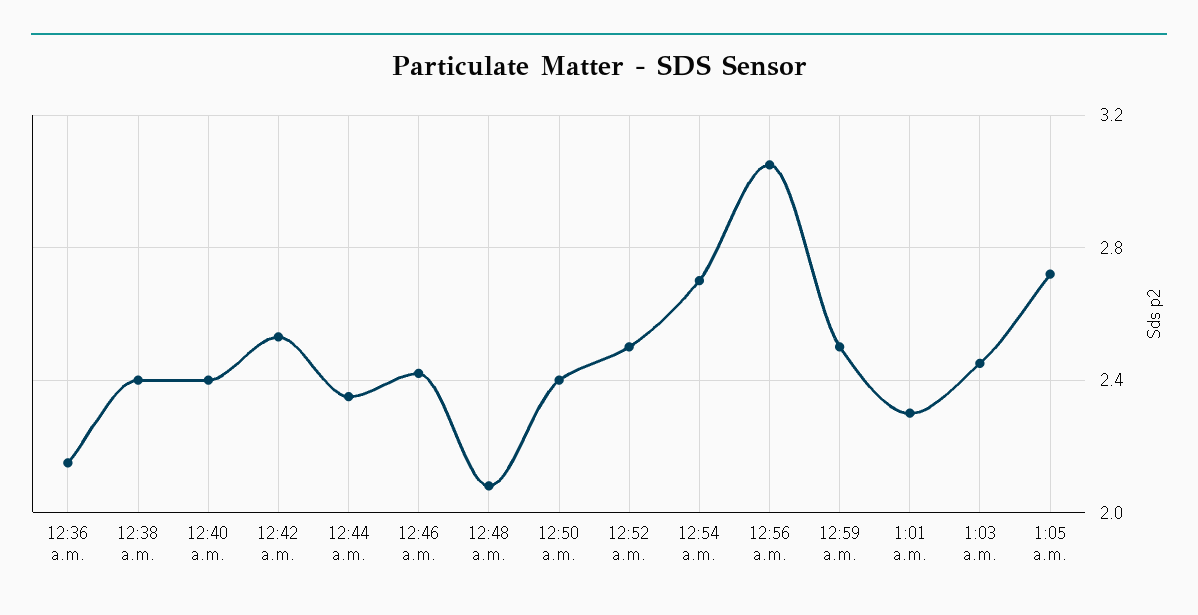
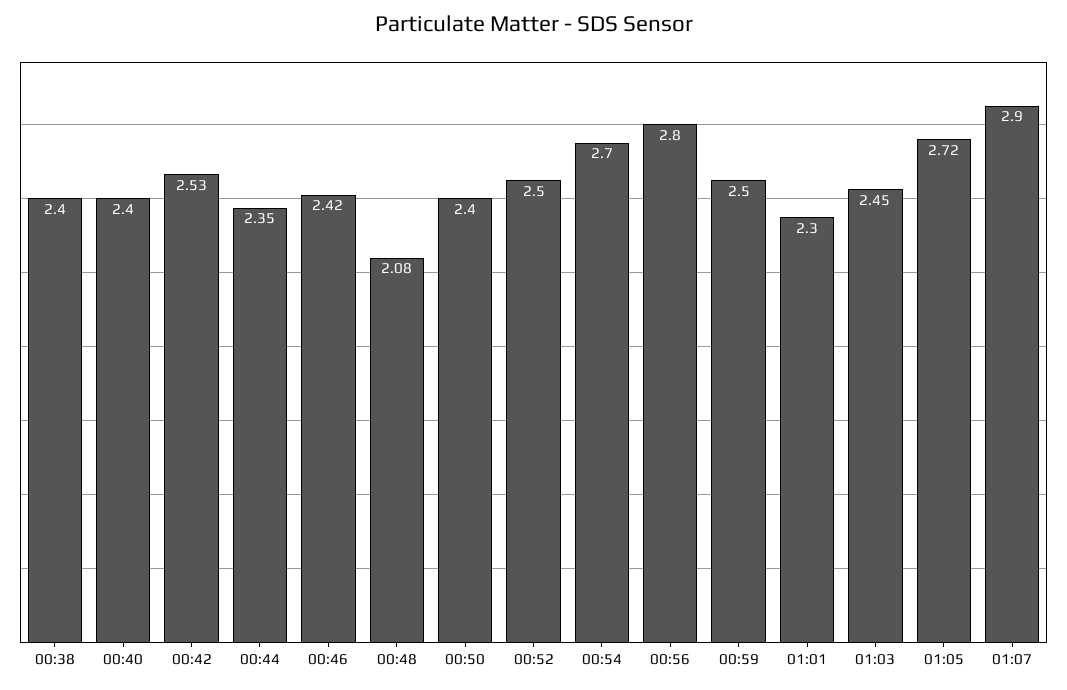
12:36 a.m.: 2.15 -> none
12:56 a.m.: 3.05 -> 2.8
01:07: none -> 2.9

